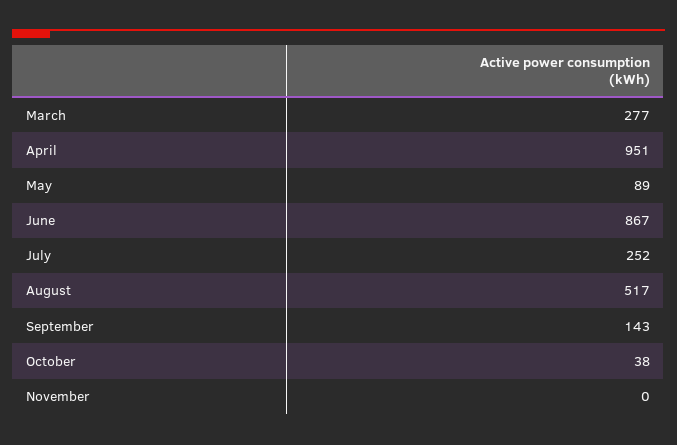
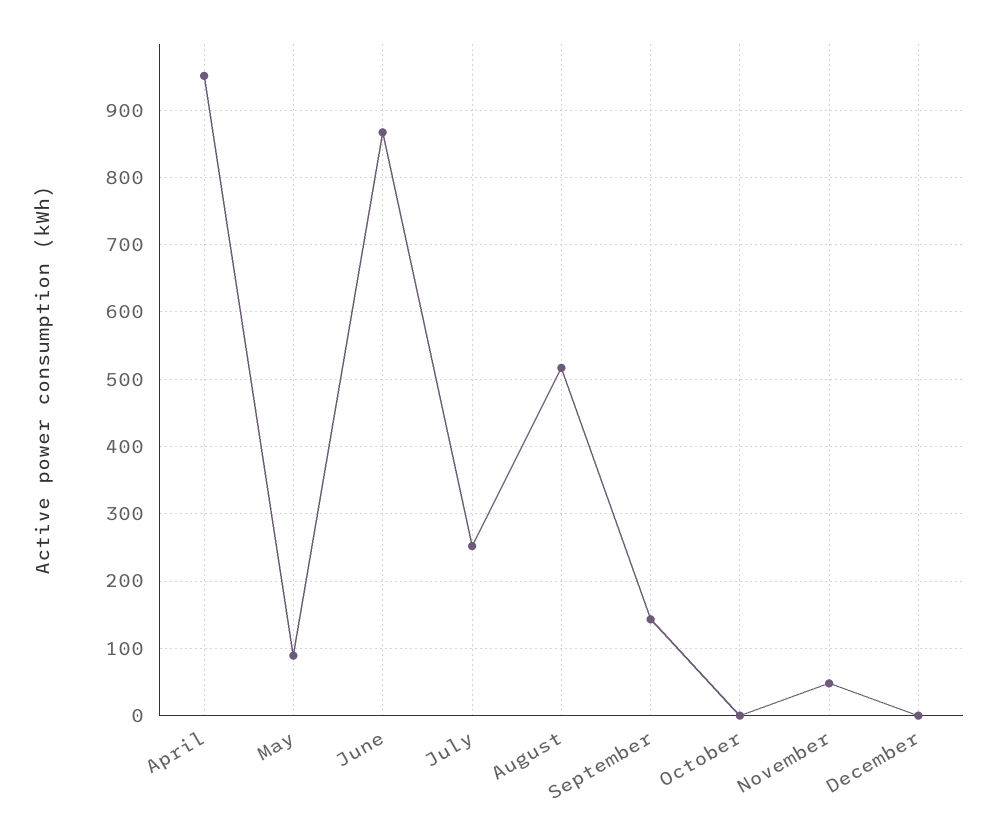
March: 277 -> none
October: 38 -> 0
November: 0 -> 50
December: none -> 0

